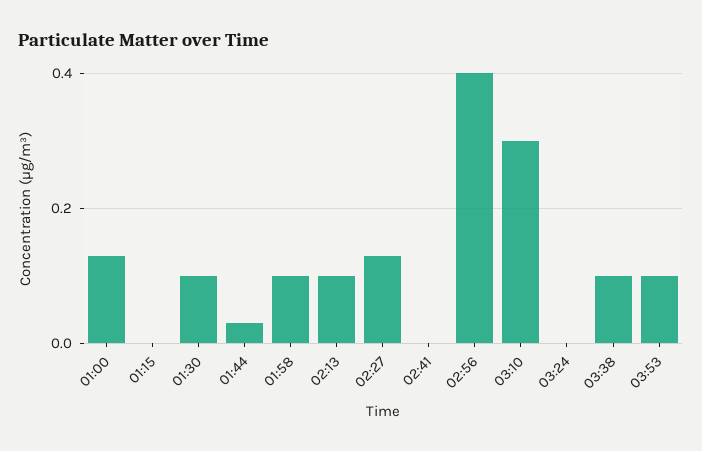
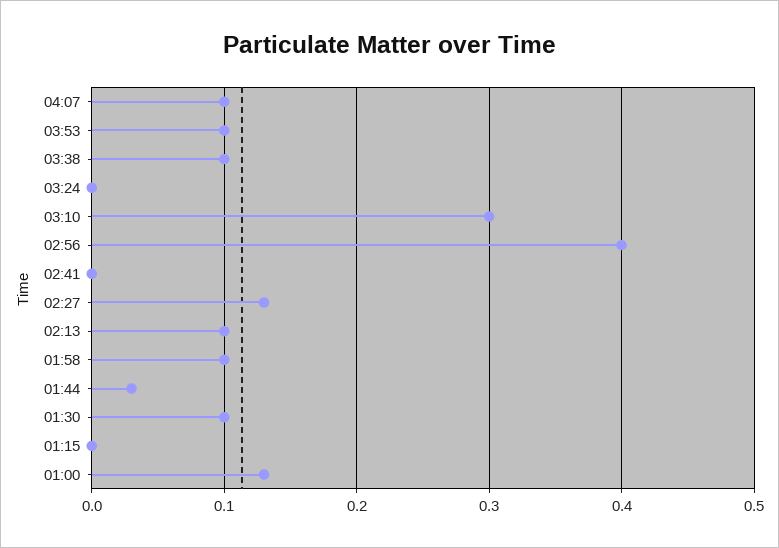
04:07: none -> 0.1

